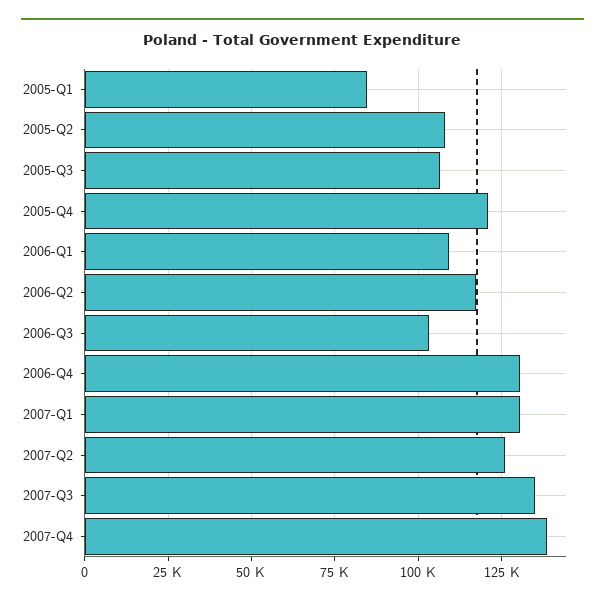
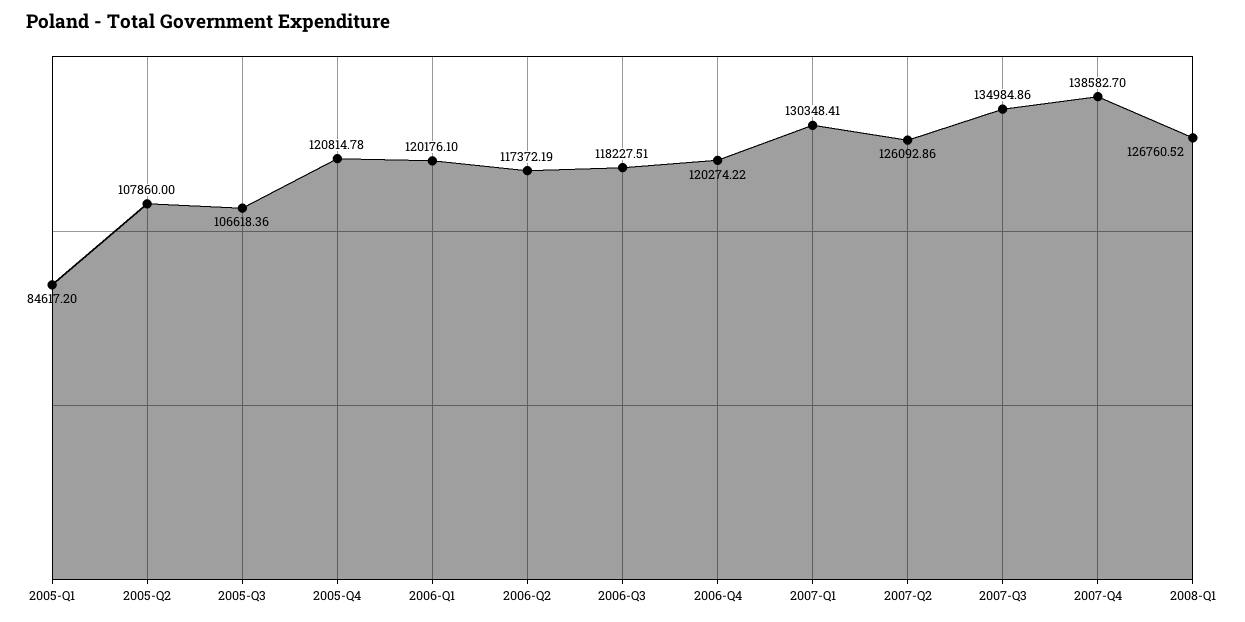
2006-Q1: 110000 -> 120176.1
2006-Q3: 102500 -> 118227.51
2006-Q4: 130000 -> 120274.22
2008-Q1: none -> 126760.52

